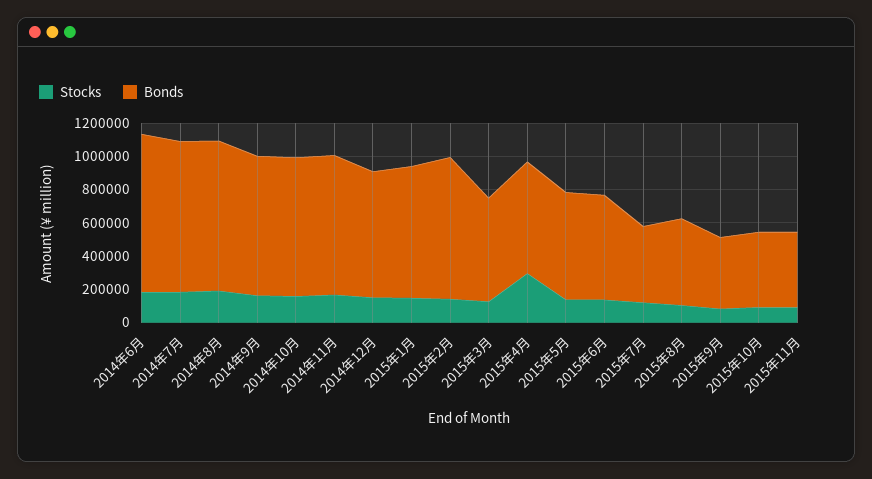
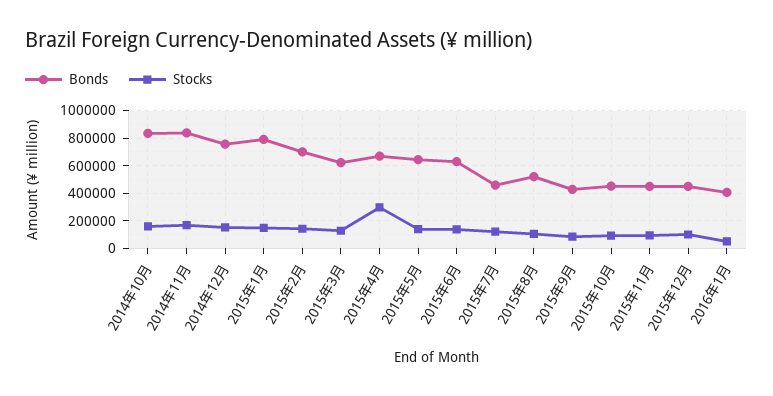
Stocks, 2014年6月: 200000 -> none
Bonds, 2014年6月: 950000 -> none
Stocks, 2014年7月: 200000 -> none
Bonds, 2014年7月: 900000 -> none
Stocks, 2014年8月: 200000 -> none
Bonds, 2014年8月: 900000 -> none
Stocks, 2014年9月: 150000 -> none
Bonds, 2014年9月: 850000 -> none
Bonds, 2015年2月: 850000 -> 700000
Bonds, 2015年12月: none -> 450000
Stocks, 2015年12月: none -> 100000
Bonds, 2016年1月: none -> 400000
Stocks, 2016年1月: none -> 50000

